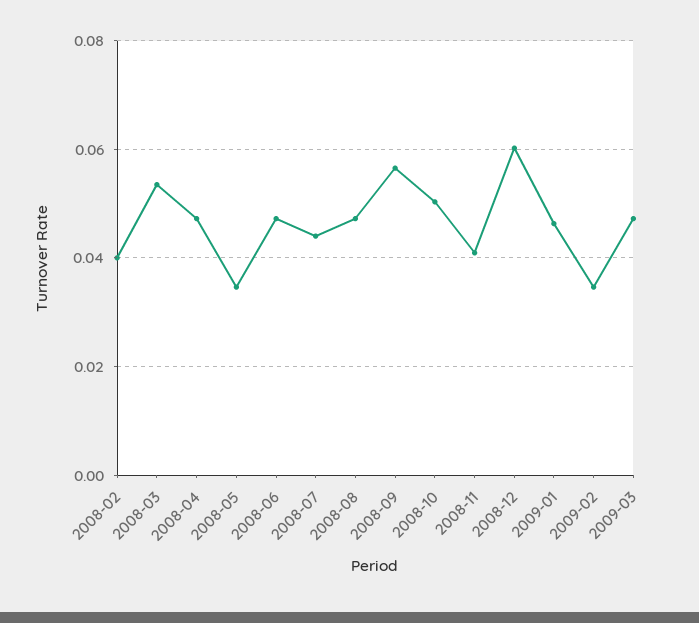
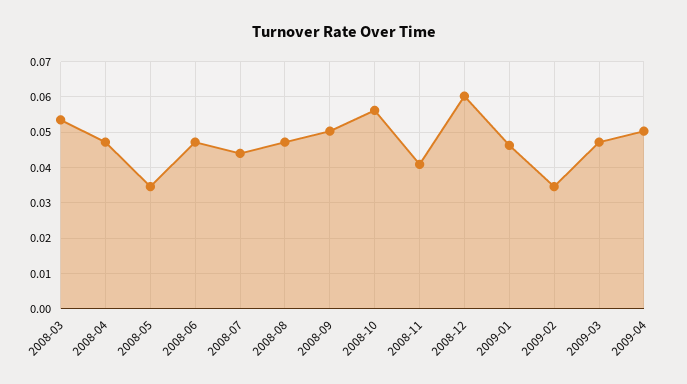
2008-02: 0.04 -> none
2008-09: 0.056 -> 0.05
2008-10: 0.05 -> 0.056
2009-04: none -> 0.05

